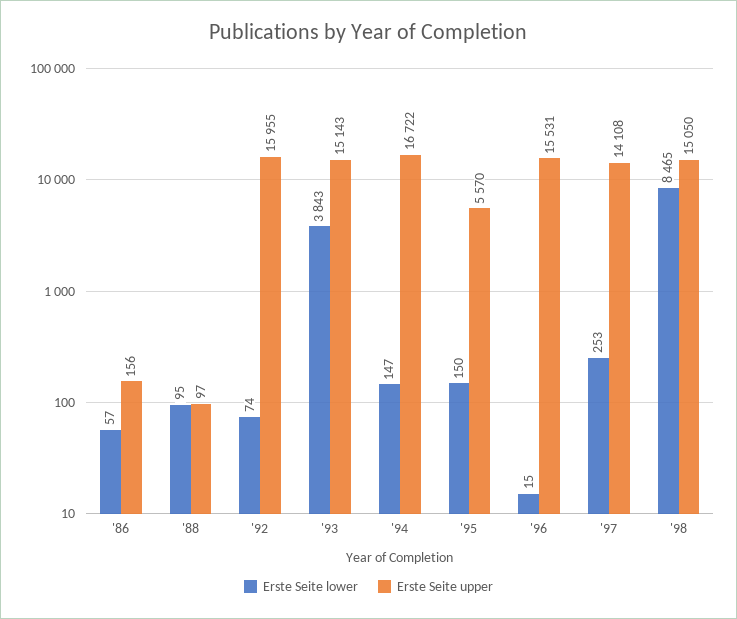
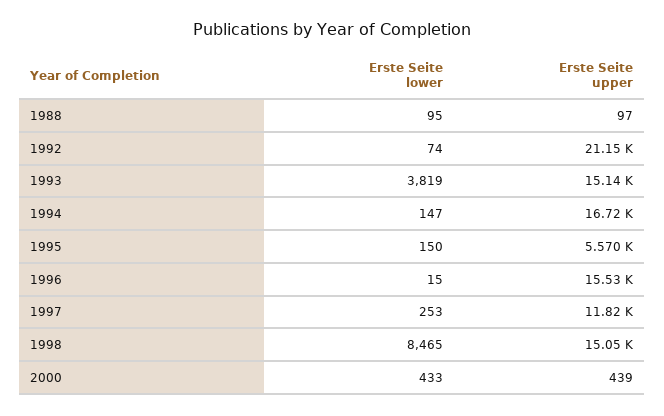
Erste Seite lower, '86: 57 -> none
Erste Seite upper, '86: 156 -> none
Erste Seite upper, '92: 15955 -> 21150
Erste Seite lower, '93: 3843 -> 3819
Erste Seite upper, '97: 14108 -> 11820
Erste Seite lower, 2000: none -> 433
Erste Seite upper, 2000: none -> 439

